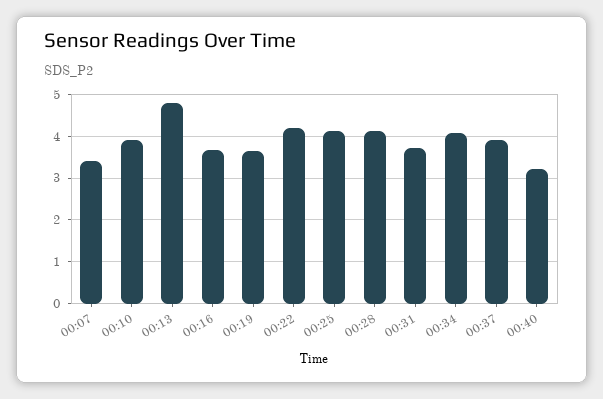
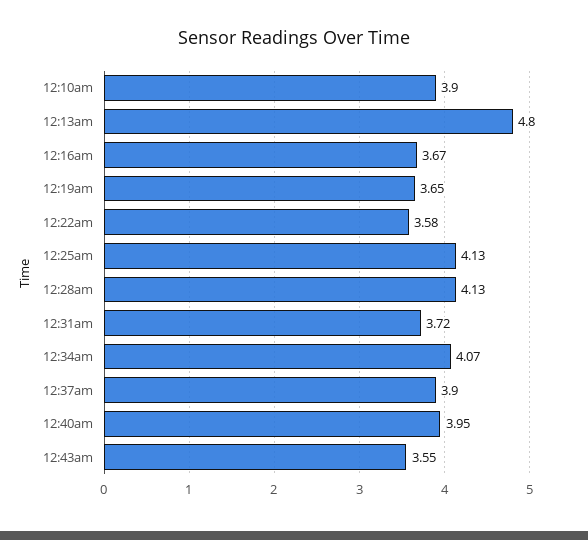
00:07: 3.4 -> none
00:22: 4.2 -> 3.58
00:40: 3.2 -> 3.95
12:43am: none -> 3.55

